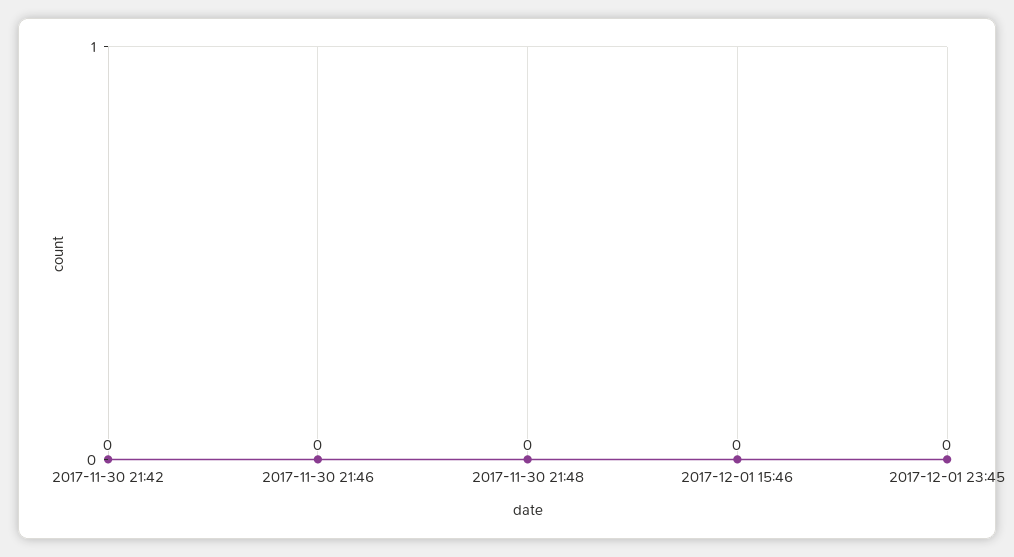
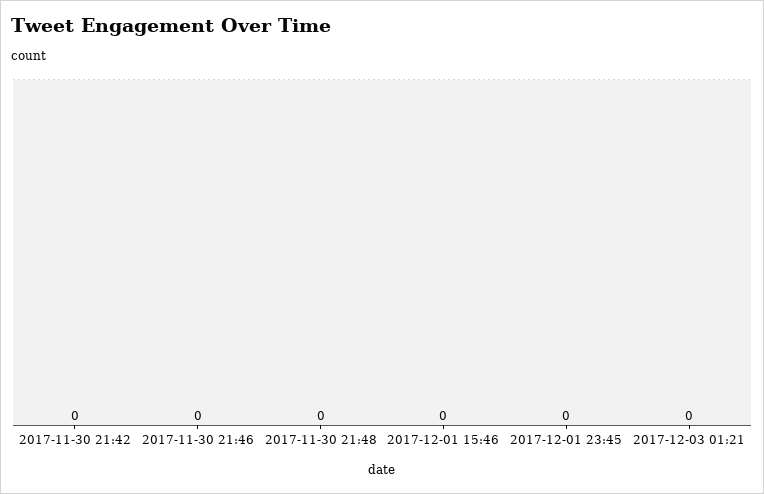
2017-12-03 01:21: none -> 0

